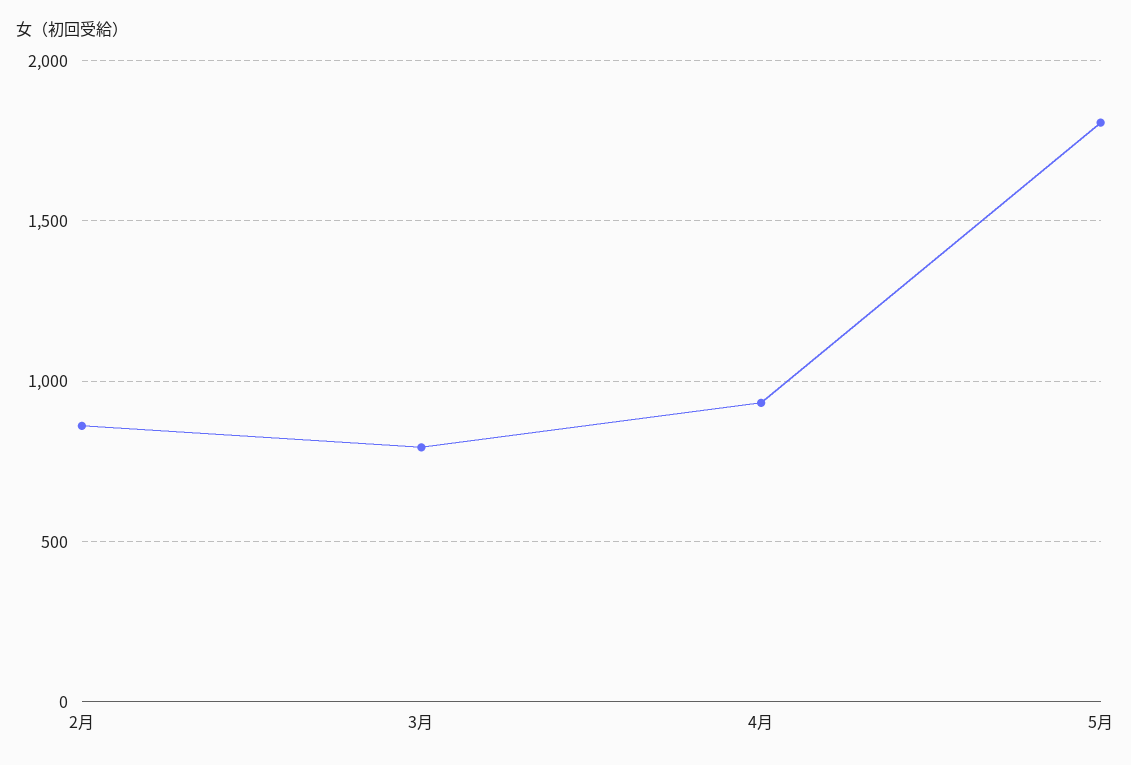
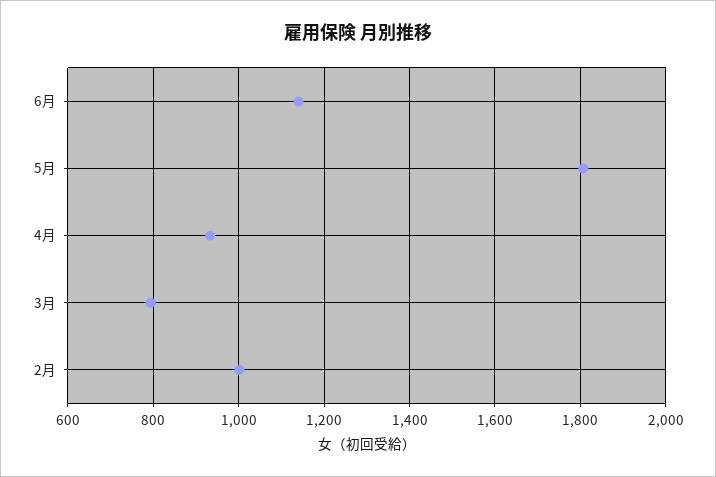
2月: 850 -> 1000
6月: none -> 1140

